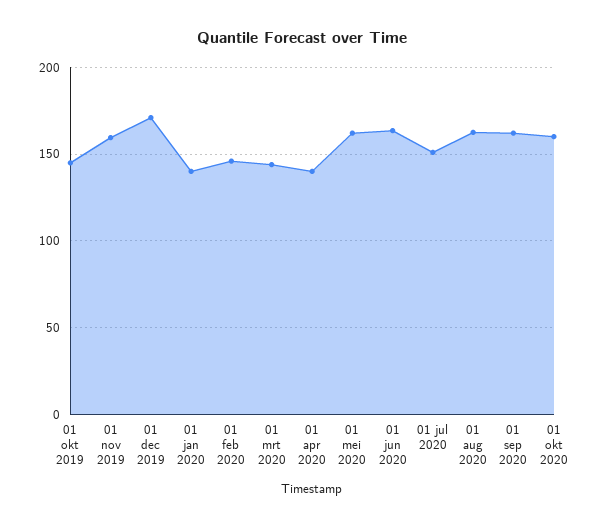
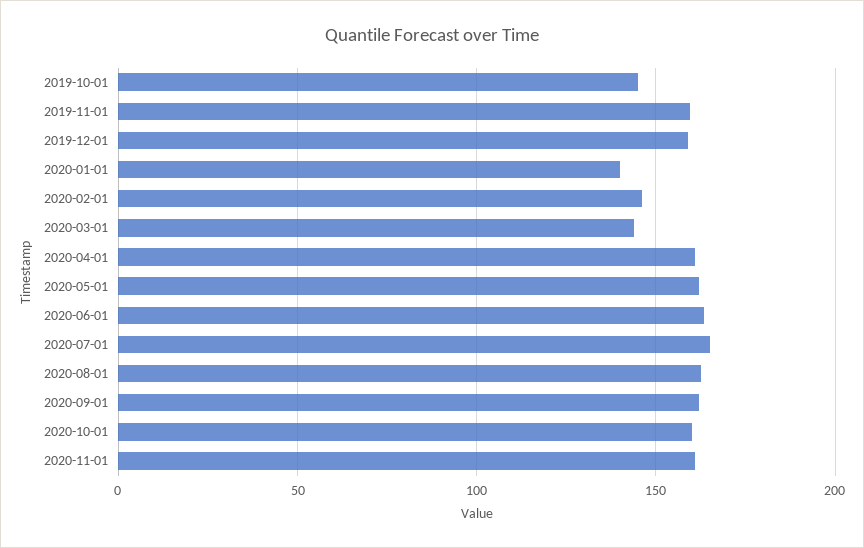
01 dec 2019: 170 -> 160
01 apr 2020: 140 -> 160
01 jul 2020: 150 -> 165
2020-11-01: none -> 160

